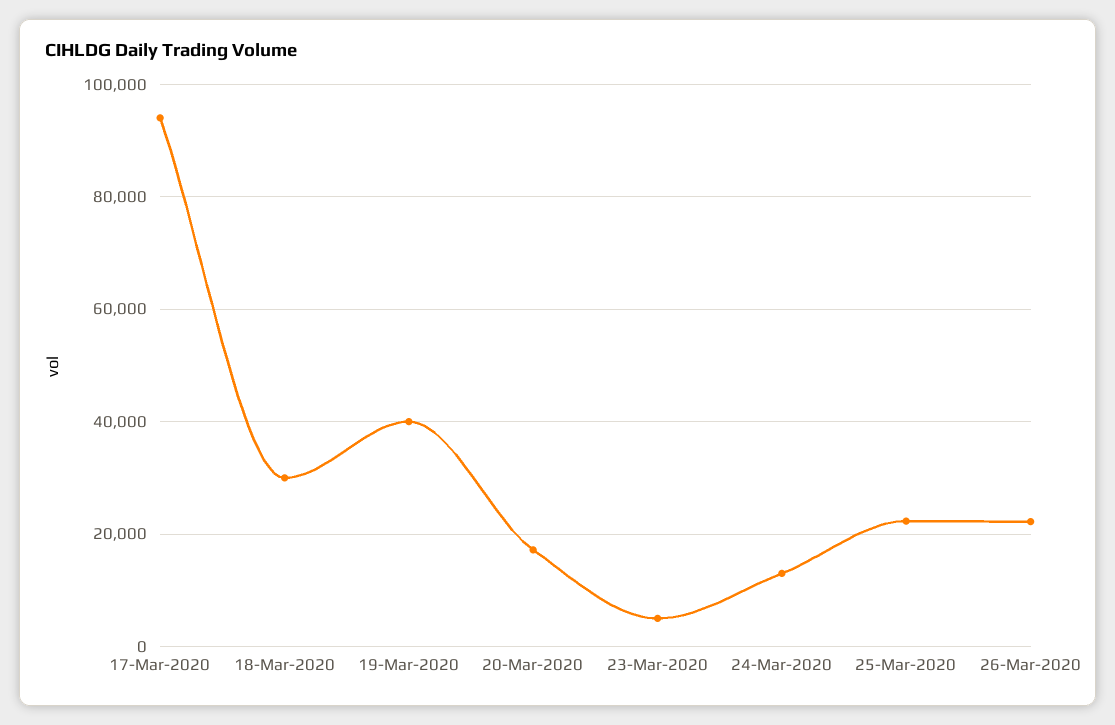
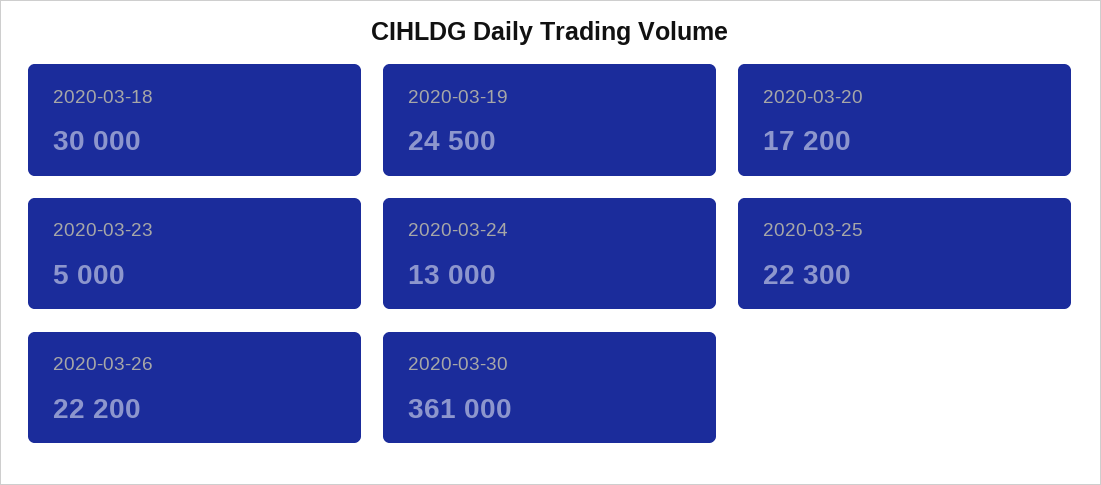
17-Mar-2020: 94000 -> none
19-Mar-2020: 40000 -> 24500
2020-03-30: none -> 361000

